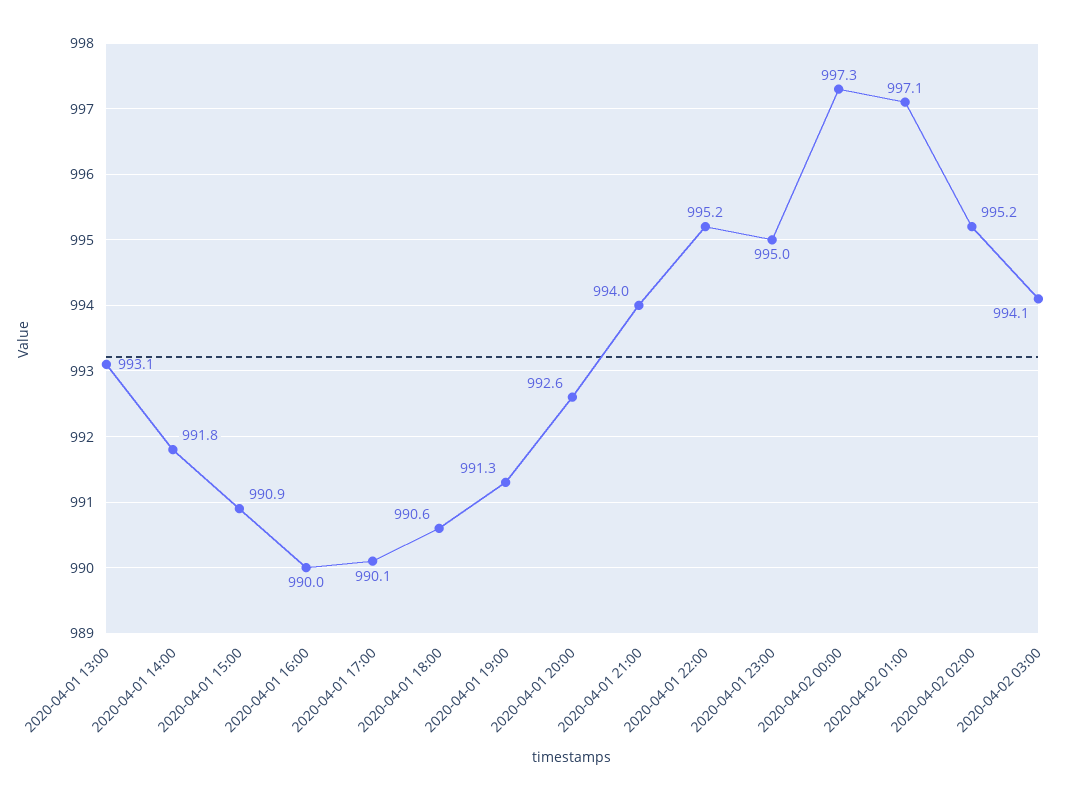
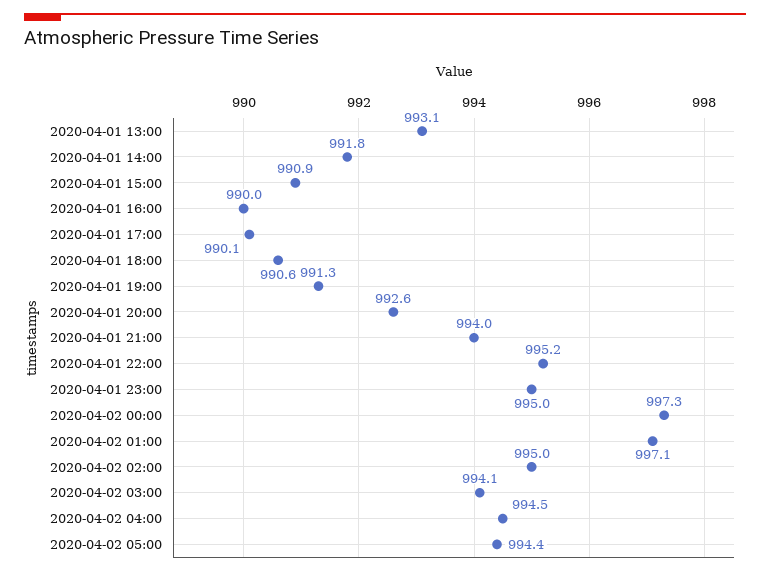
2020-04-02 02:00: 995.2 -> 995
2020-04-02 04:00: none -> 994.5
2020-04-02 05:00: none -> 994.4

